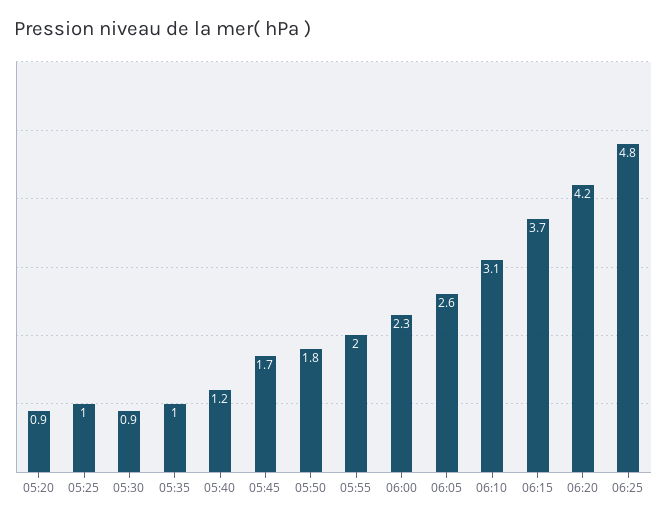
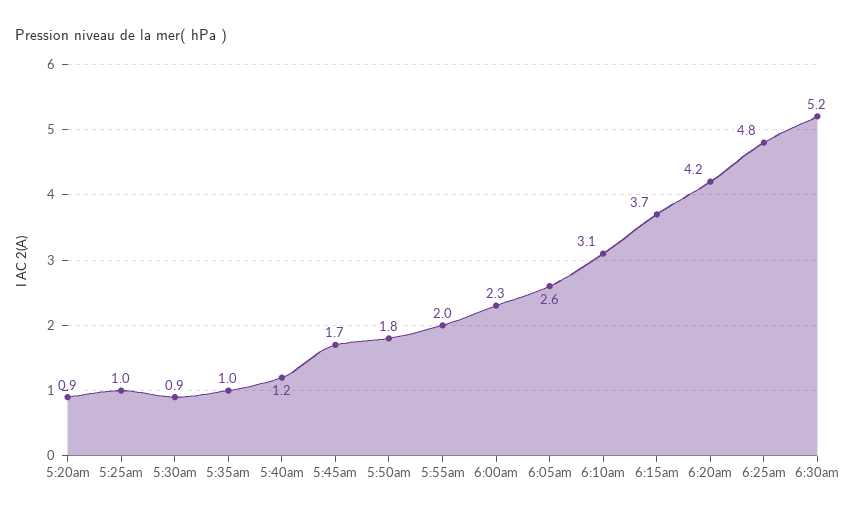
6:30am: none -> 5.2

